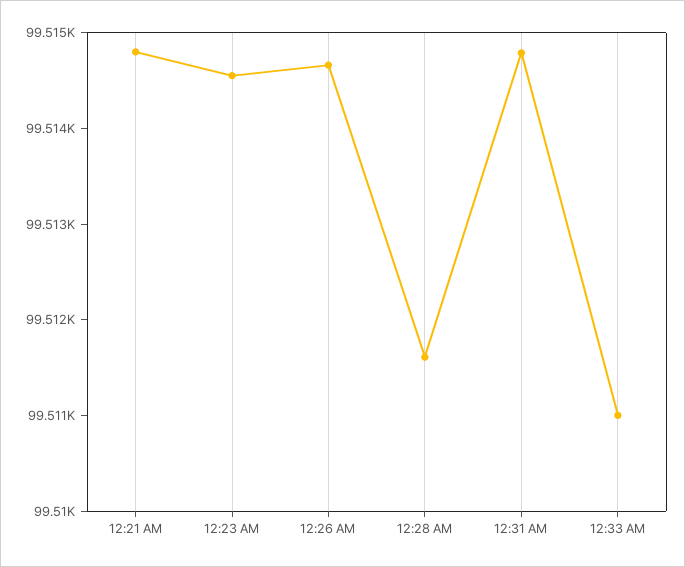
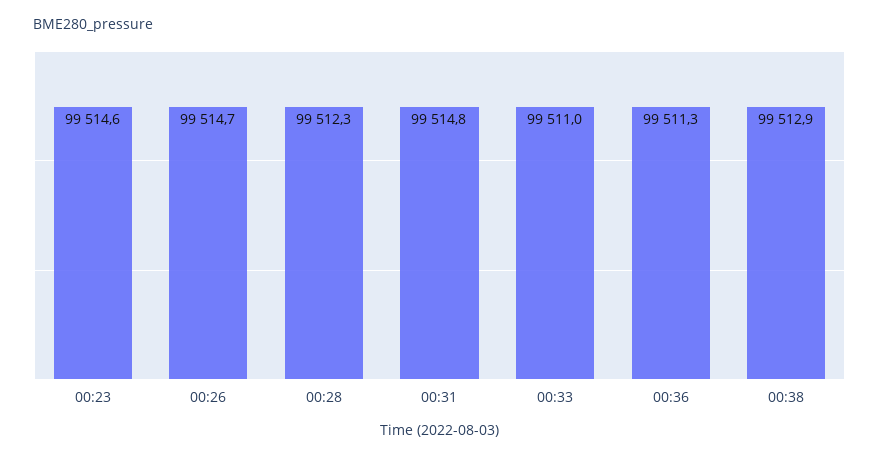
12:21 AM: 99514.8 -> none
12:28 AM: 99511.6 -> 99512.3
00:36: none -> 99511.3
00:38: none -> 99512.9

